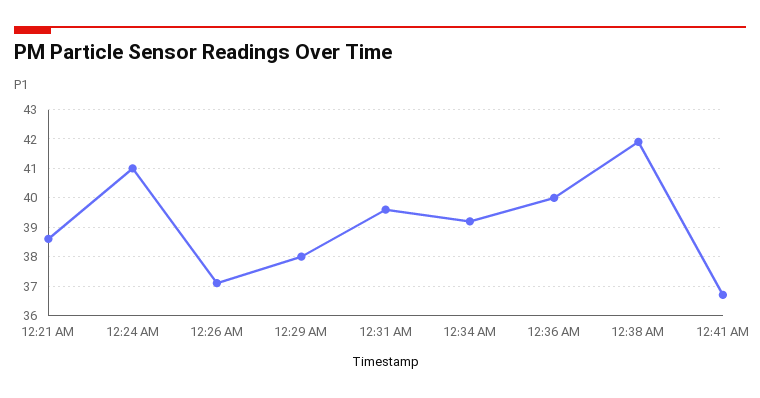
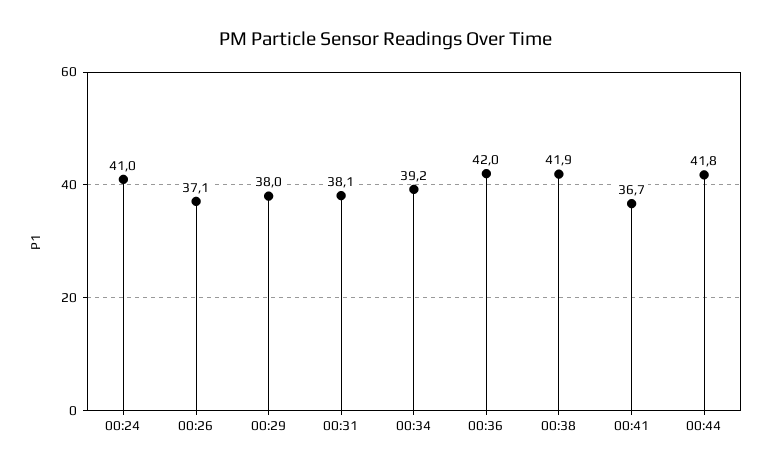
12:21 AM: 38.5 -> none
12:31 AM: 39.5 -> 38.1
12:36 AM: 40 -> 42
00:44: none -> 41.8

